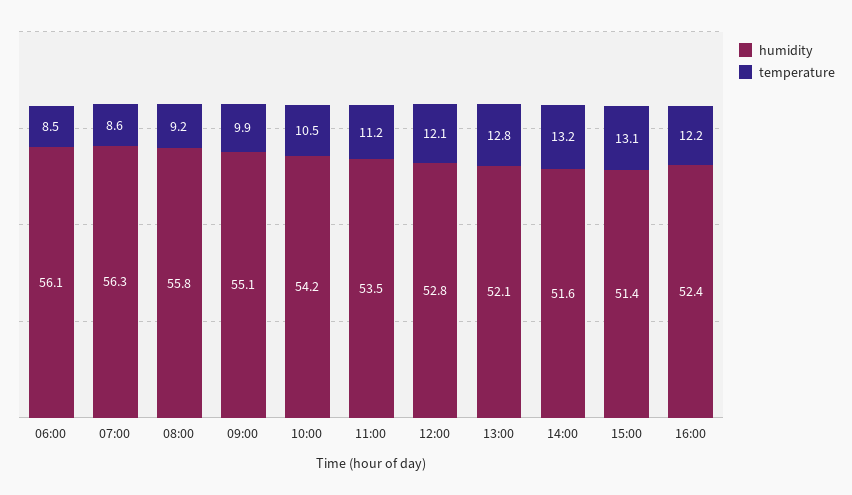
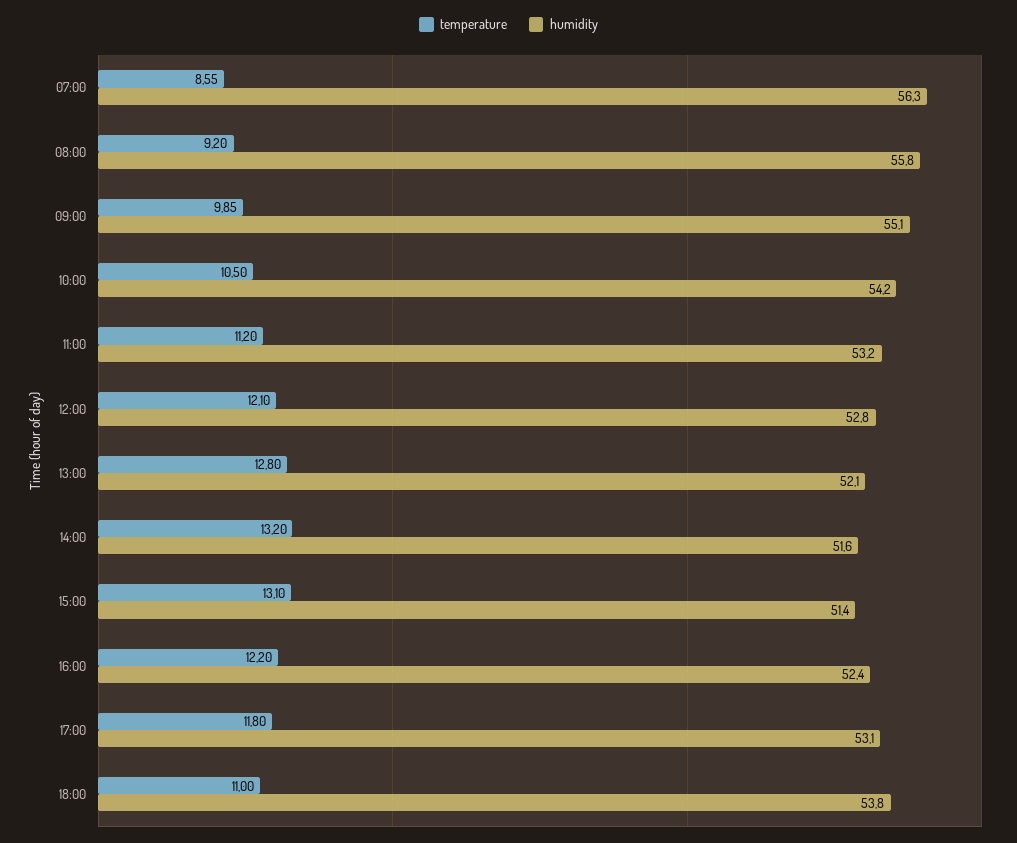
humidity, 06:00: 56.1 -> none
temperature, 06:00: 8.5 -> none
humidity, 11:00: 53.5 -> 53.2
temperature, 17:00: none -> 11.8
humidity, 17:00: none -> 53.1
temperature, 18:00: none -> 11
humidity, 18:00: none -> 53.8

